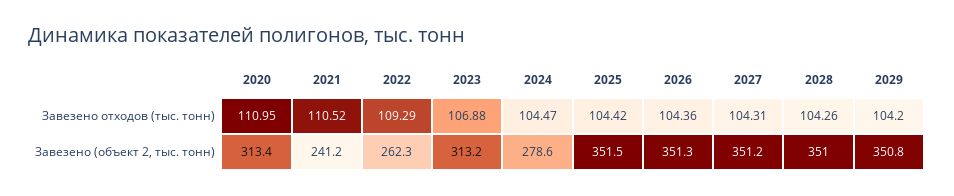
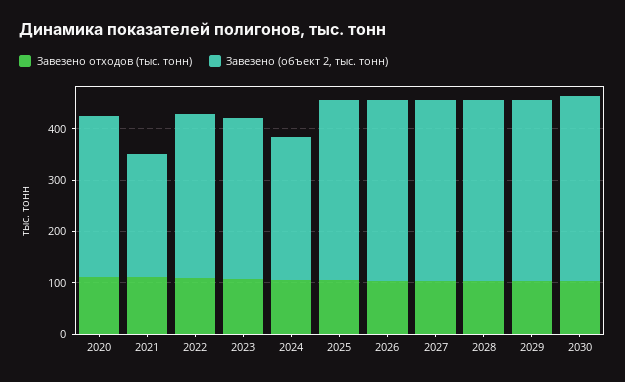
Завезено (объект 2, тыс. тонн), 2022: 262.3 -> 320
Завезено отходов (тыс. тонн), 2030: none -> 100
Завезено (объект 2, тыс. тонн), 2030: none -> 360

